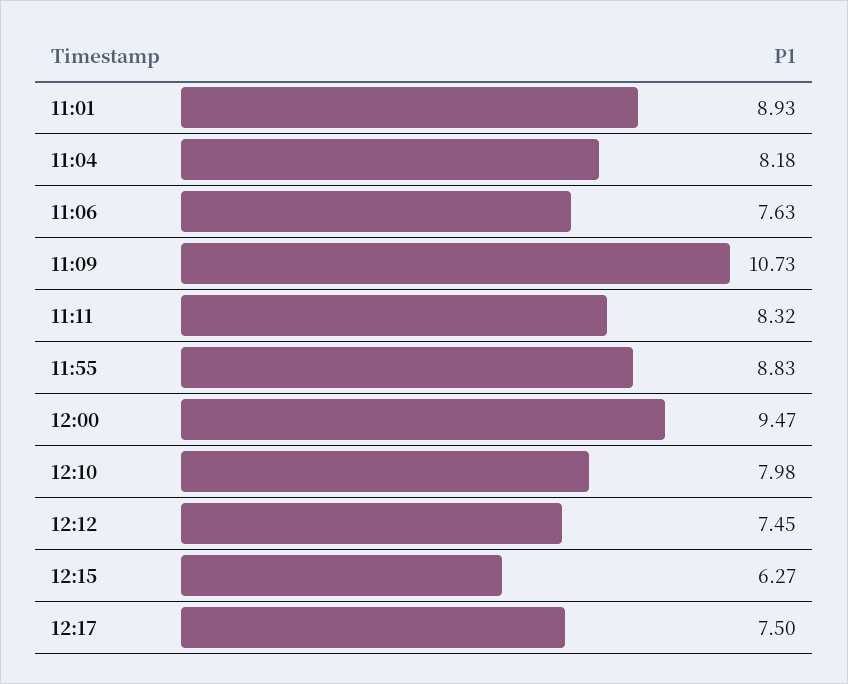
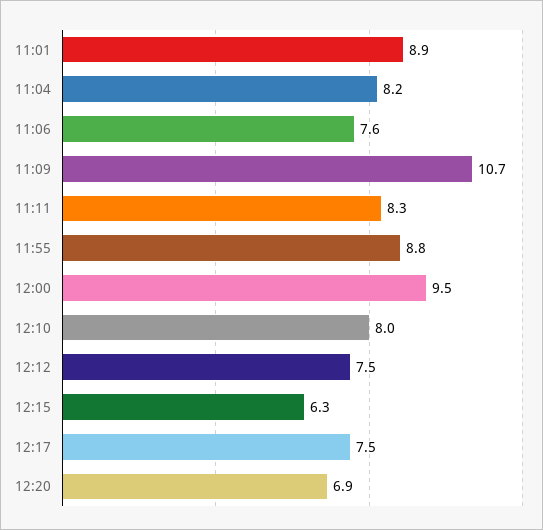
12:20: none -> 6.9

